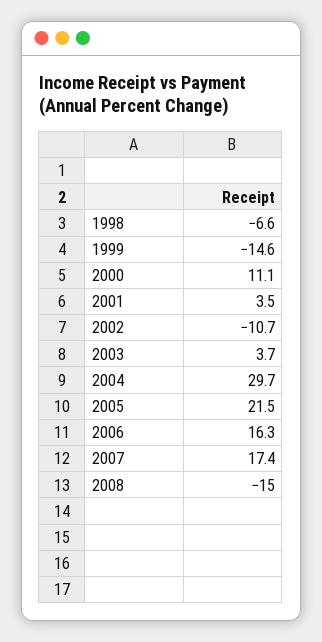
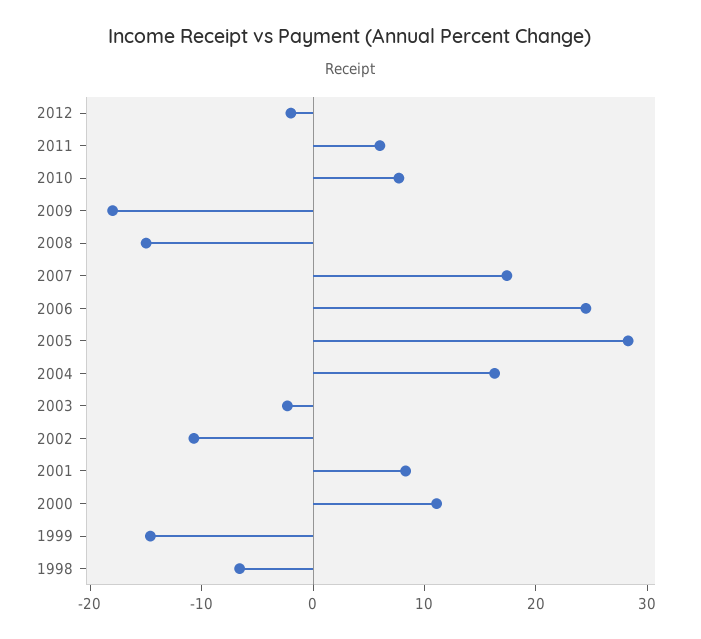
2001: 3.5 -> 8
2003: 3.7 -> -2
2004: 29.7 -> 16
2005: 21.5 -> 28
2006: 16.3 -> 24
2012: none -> -2
2011: none -> 6
2010: none -> 8
2009: none -> -18

